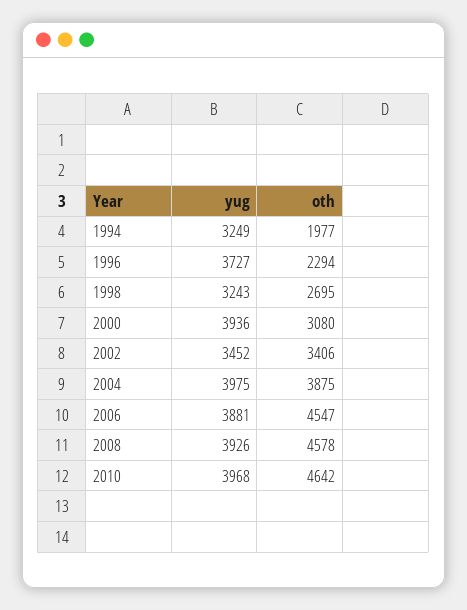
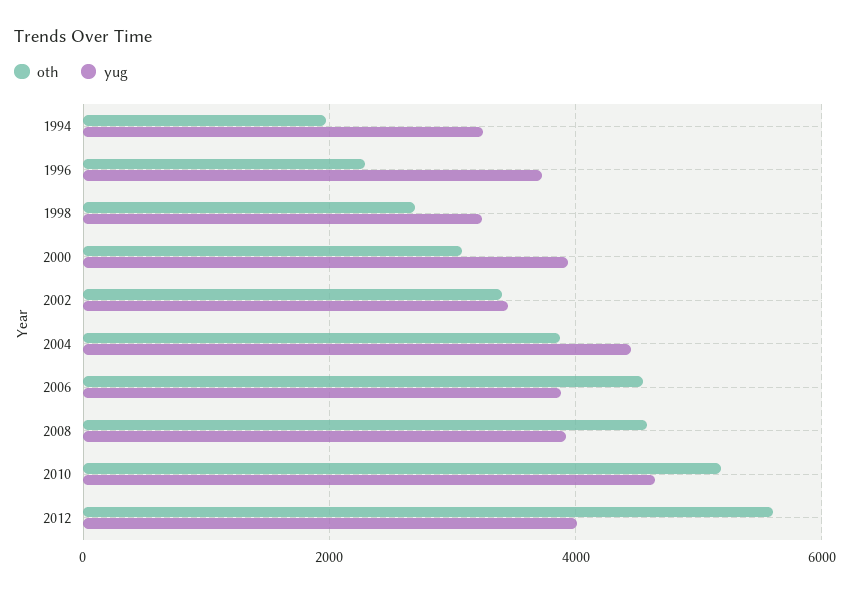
yug, 2004: 3975 -> 4400
yug, 2010: 3968 -> 4600
oth, 2010: 4642 -> 5200
oth, 2012: none -> 5600
yug, 2012: none -> 4000

